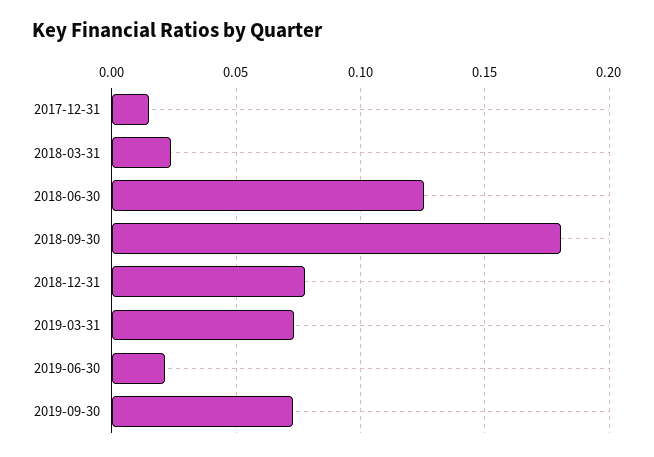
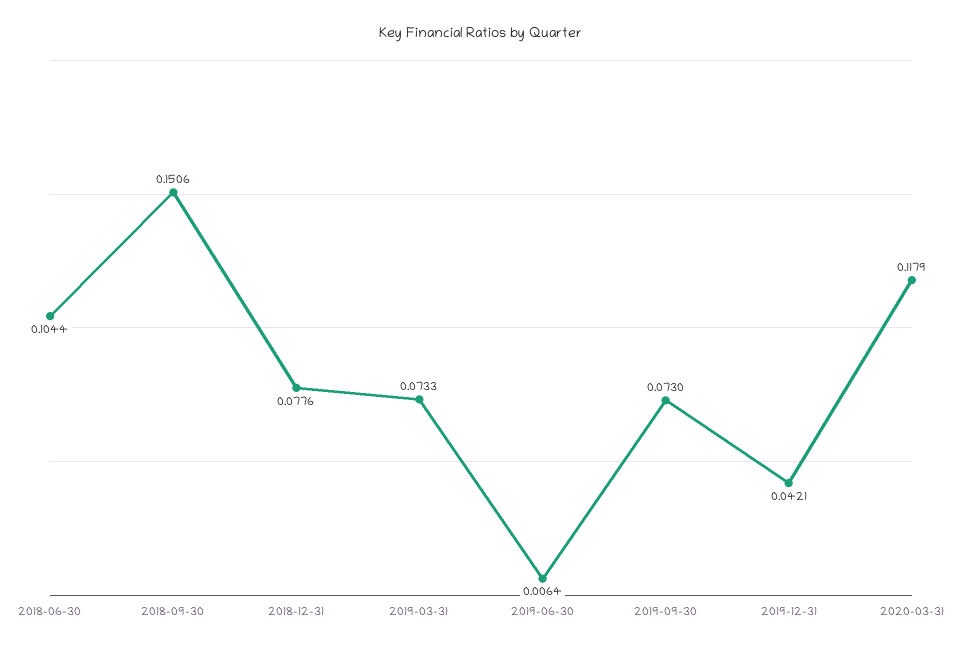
2017-12-31: 0.015 -> none
2018-03-31: 0.025 -> none
2018-06-30: 0.125 -> 0.1044
2018-09-30: 0.18 -> 0.1506
2019-06-30: 0.02 -> 0.0064
2019-12-31: none -> 0.0421
2020-03-31: none -> 0.1179

